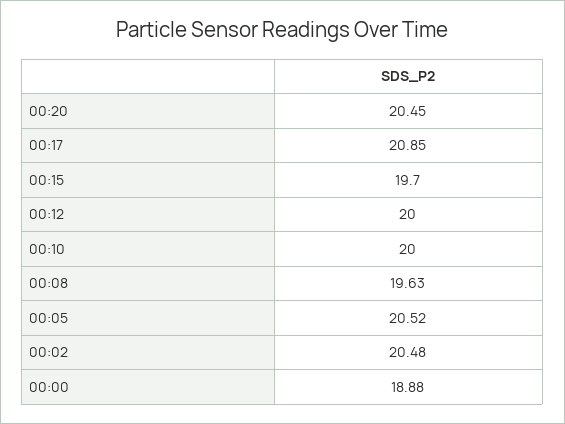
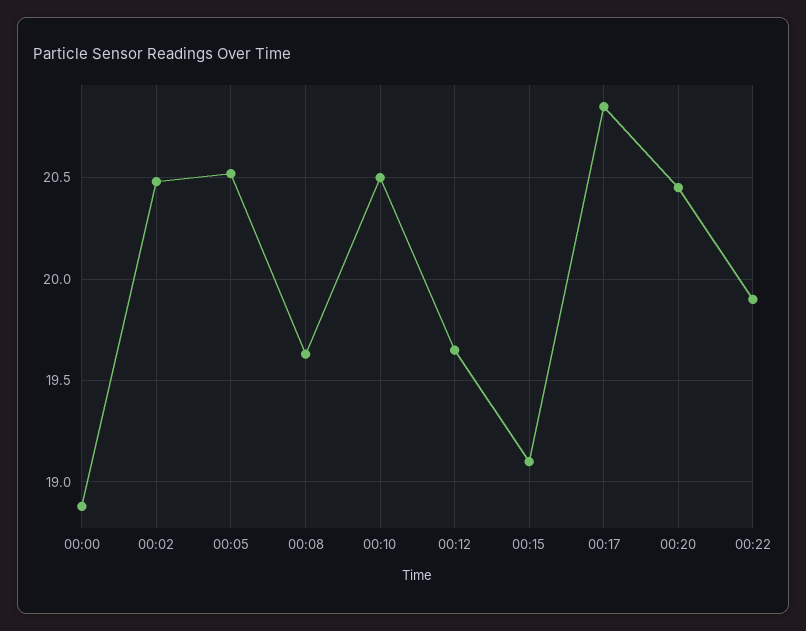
00:15: 19.7 -> 19.1
00:12: 20 -> 19.65
00:10: 20 -> 20.5
00:22: none -> 19.9

